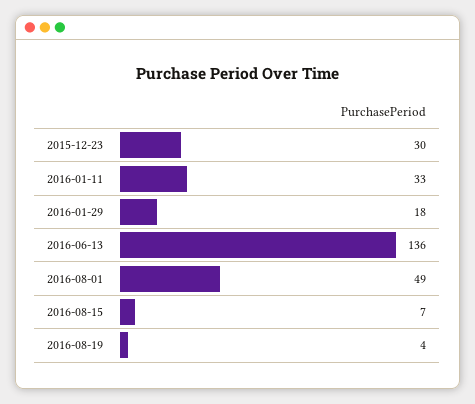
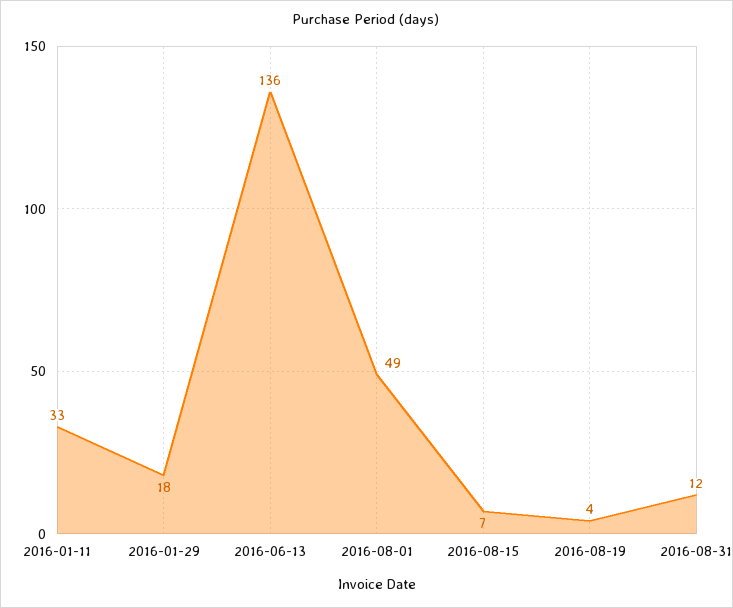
2015-12-23: 30 -> none
2016-08-31: none -> 12

